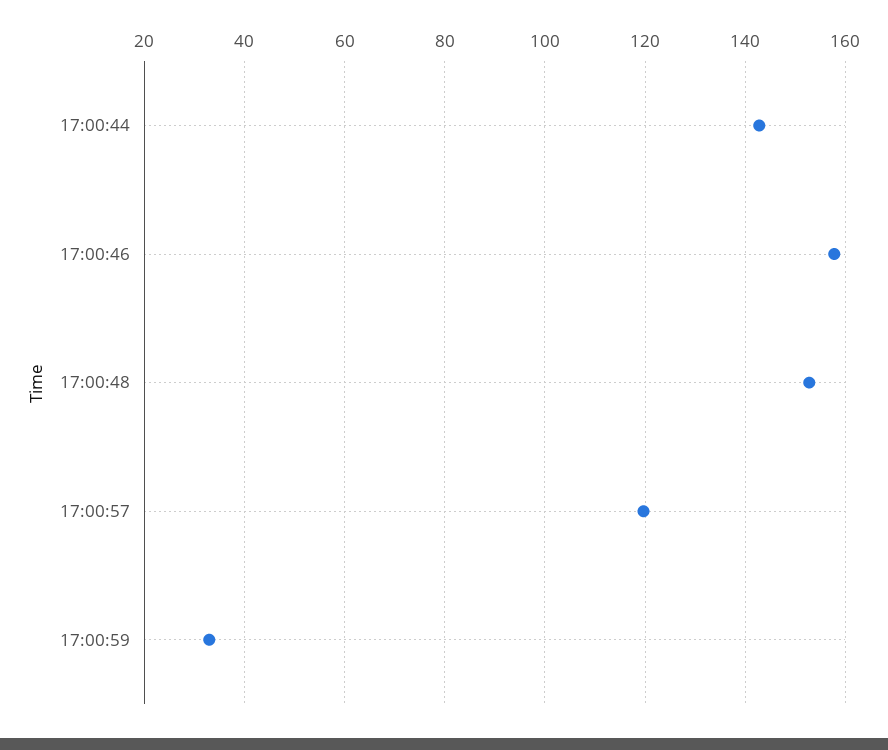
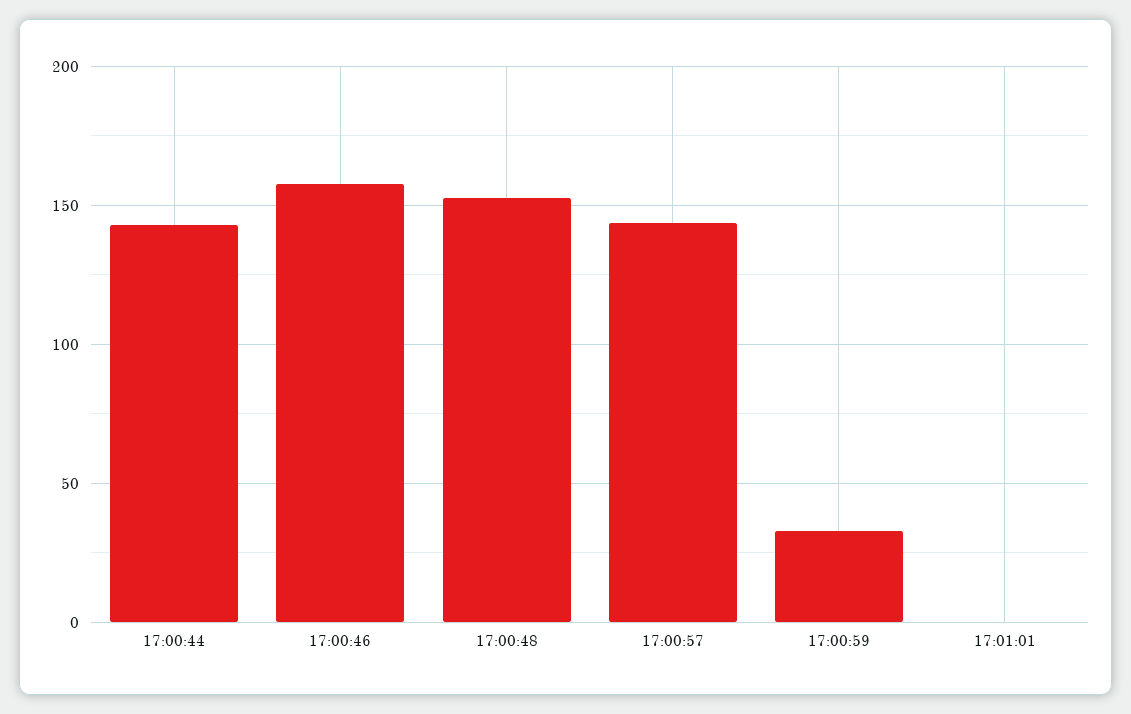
17:00:57: 120 -> 145
17:01:01: none -> 0

